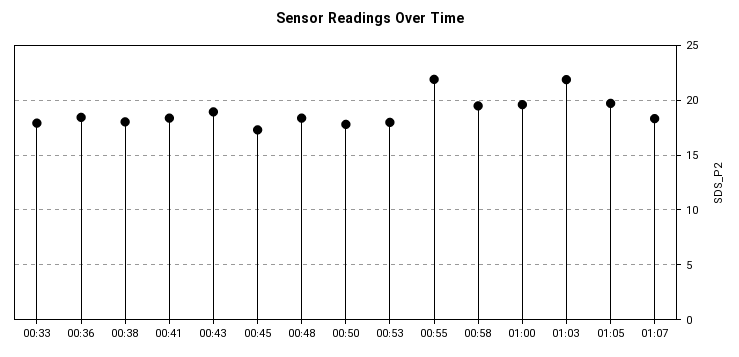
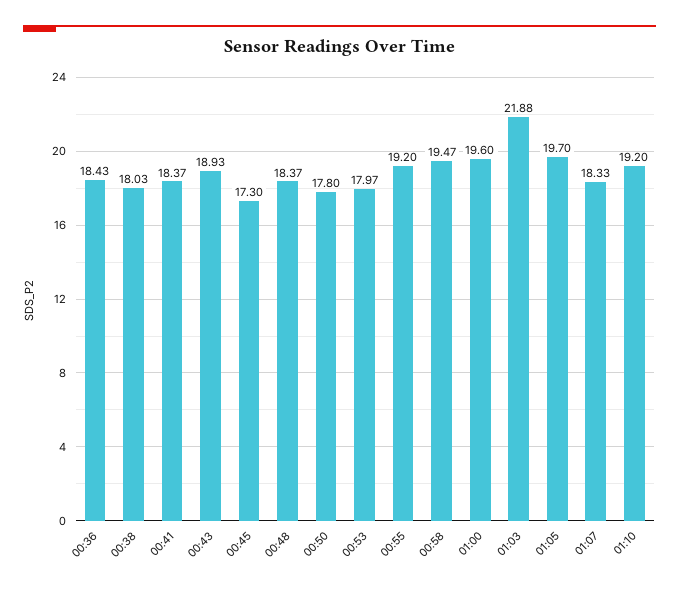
00:33: 18 -> none
00:55: 22 -> 19.2
01:10: none -> 19.2

